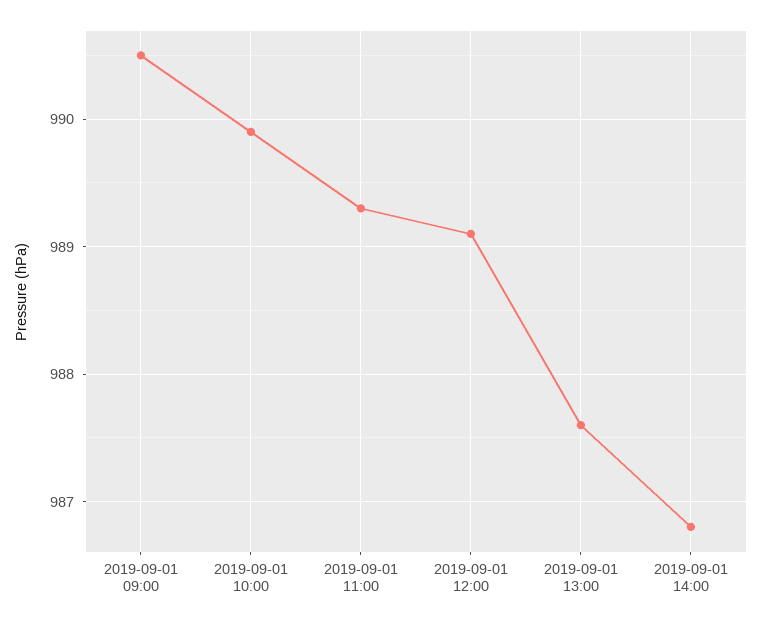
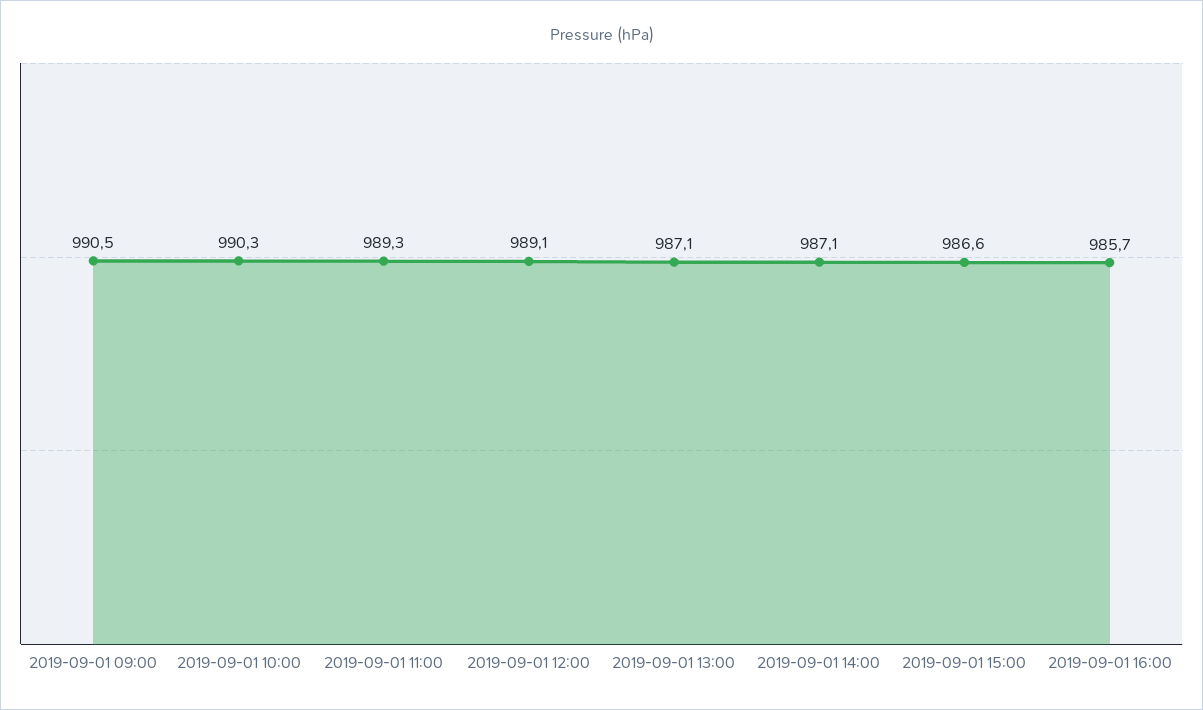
2019-09-01 10:00: 989.9 -> 990.3
2019-09-01 13:00: 987.6 -> 987.1
2019-09-01 14:00: 986.8 -> 987.1
2019-09-01 15:00: none -> 986.6
2019-09-01 16:00: none -> 985.7

